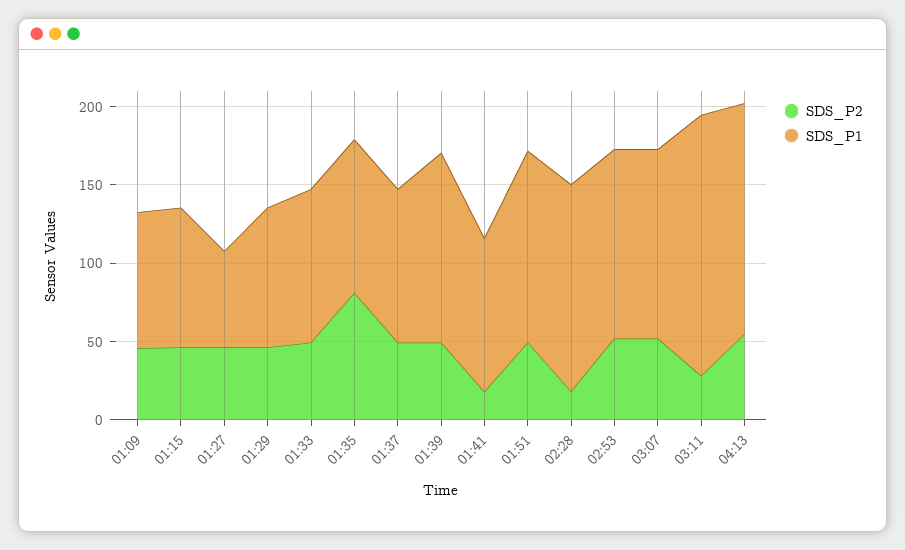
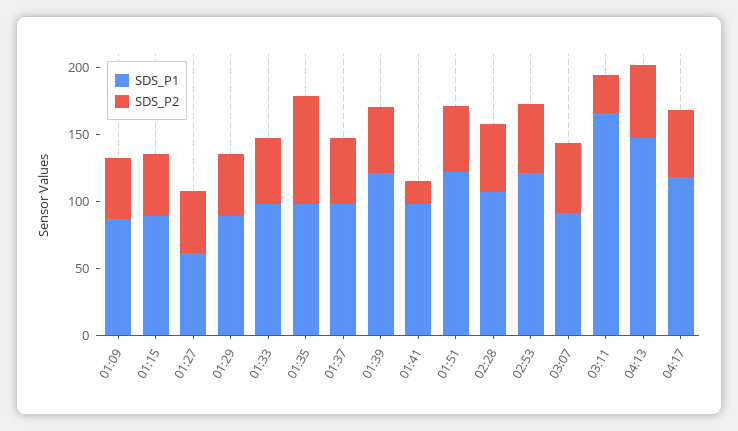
SDS_P2, 02:28: 20 -> 50
SDS_P1, 02:28: 130 -> 110
SDS_P1, 03:07: 120 -> 90
SDS_P1, 04:17: none -> 120
SDS_P2, 04:17: none -> 50

